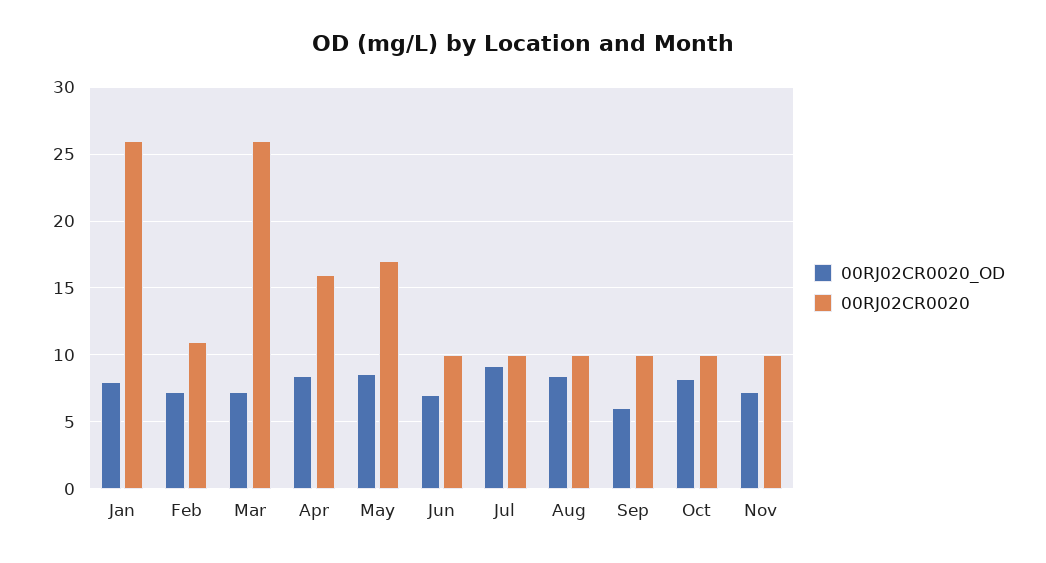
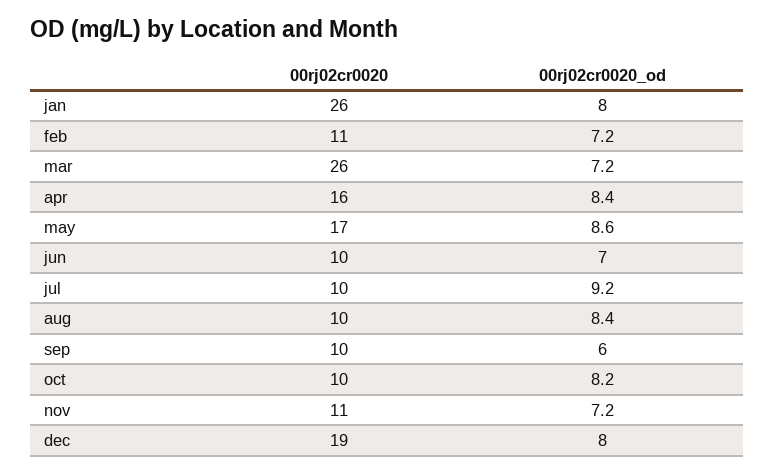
00RJ02CR0020, Nov: 10 -> 11
00RJ02CR0020, dec: none -> 19
00RJ02CR0020_OD, dec: none -> 8

